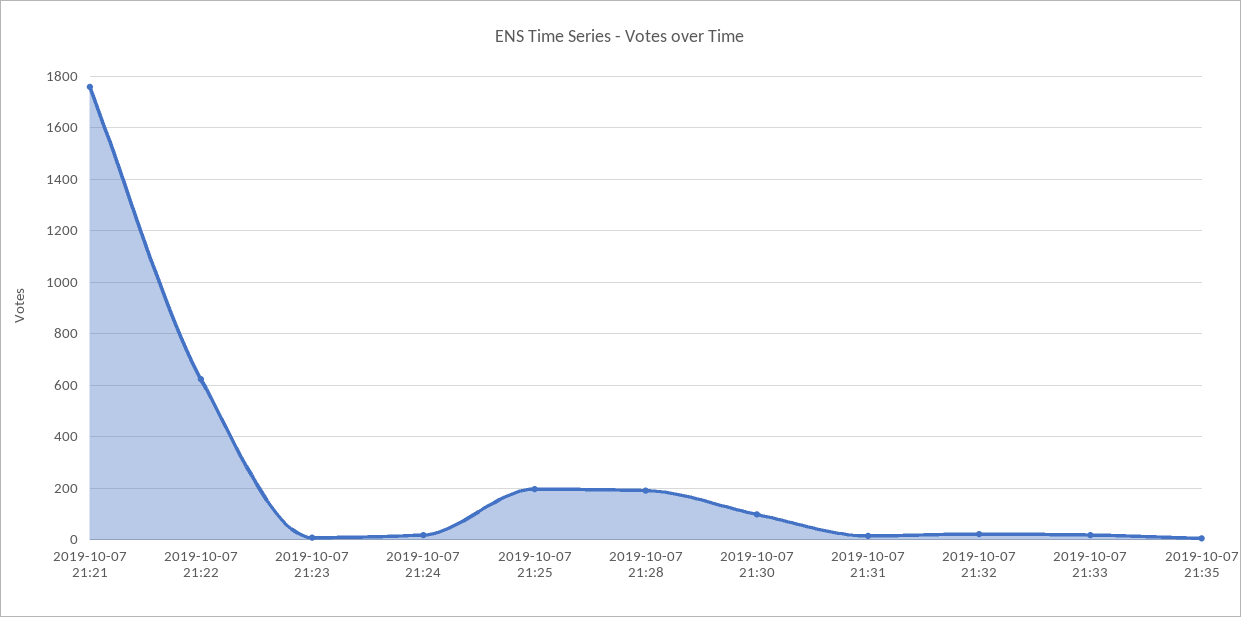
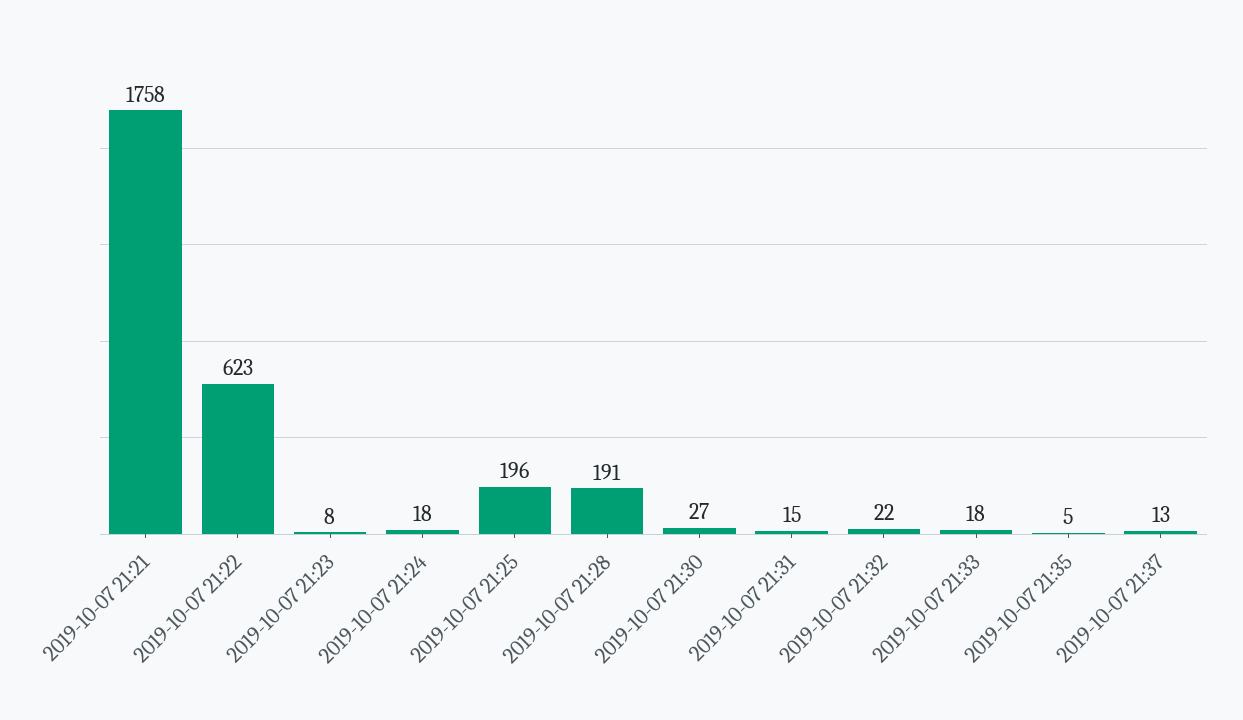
2019-10-07 21:30: 100 -> 27
2019-10-07 21:37: none -> 13

